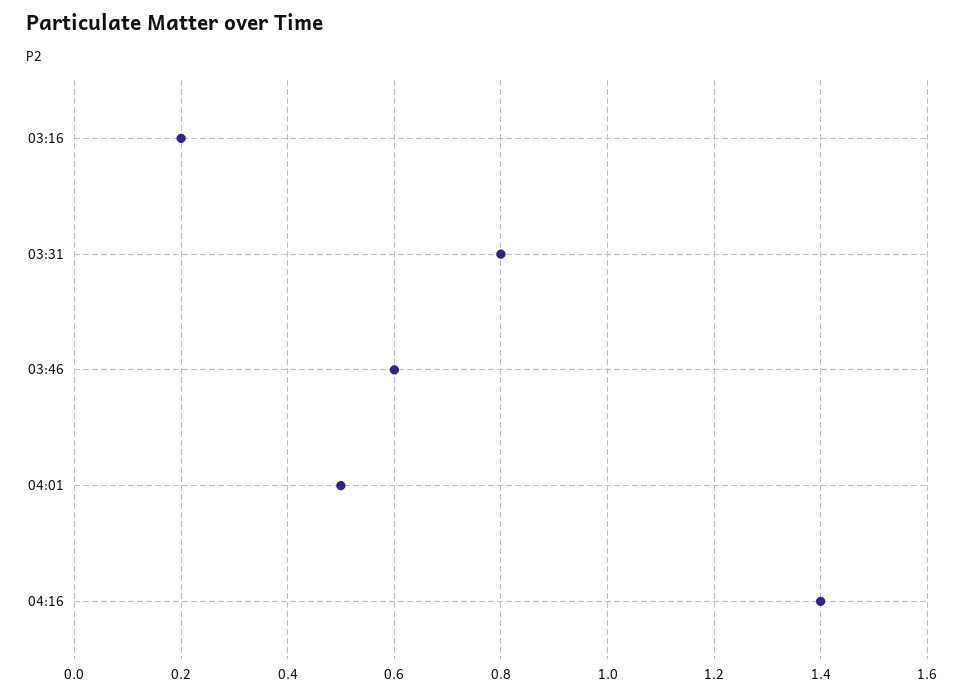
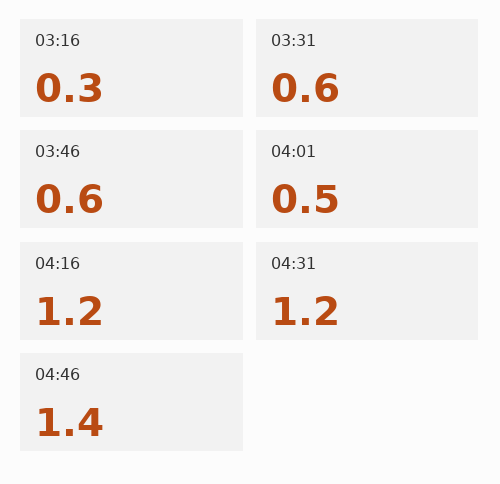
03:16: 0.2 -> 0.3
03:31: 0.8 -> 0.6
04:16: 1.4 -> 1.2
04:31: none -> 1.2
04:46: none -> 1.4

